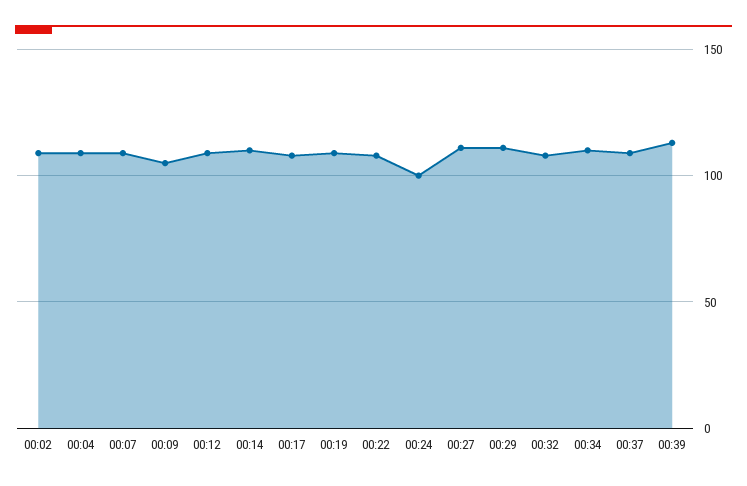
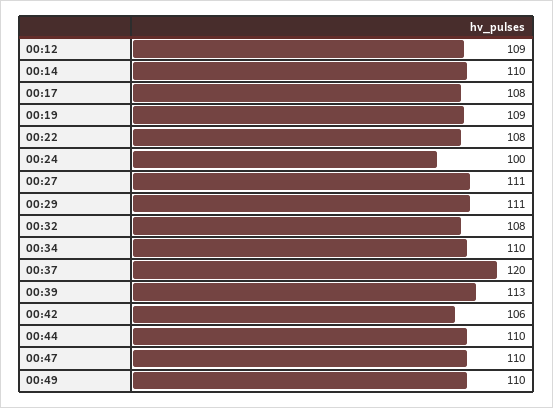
00:02: 110 -> none
00:04: 110 -> none
00:07: 110 -> none
00:09: 105 -> none
00:37: 110 -> 120
00:42: none -> 106
00:44: none -> 110
00:47: none -> 110
00:49: none -> 110

